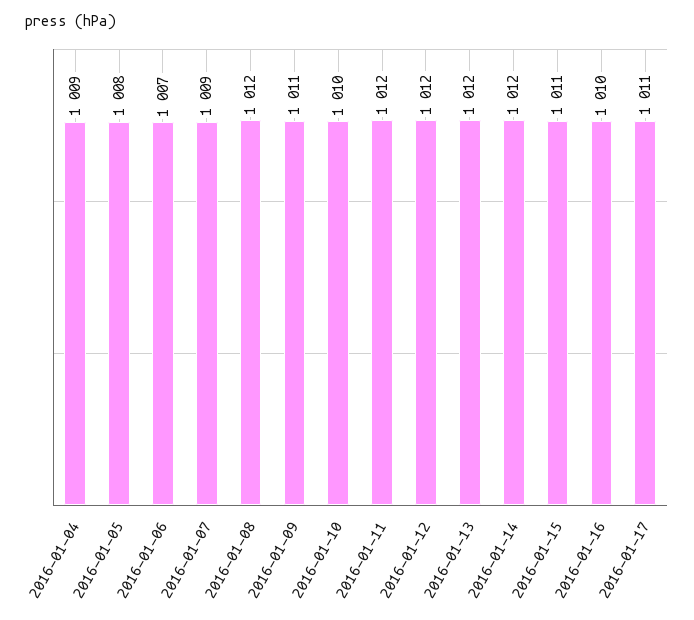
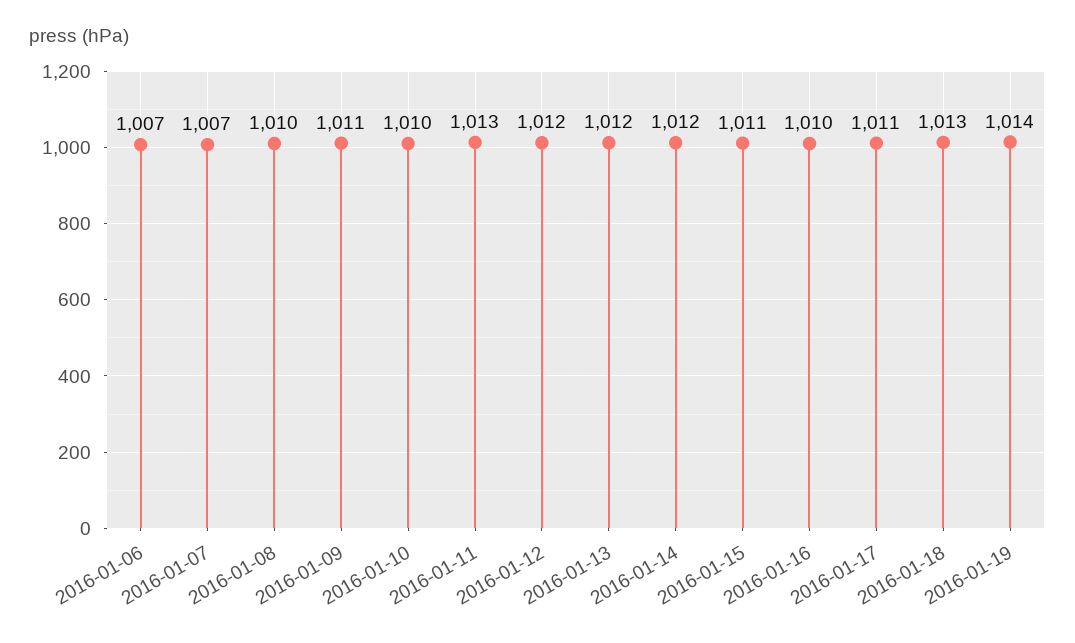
2016-01-04: 1009 -> none
2016-01-05: 1008 -> none
2016-01-07: 1009 -> 1007
2016-01-08: 1012 -> 1010
2016-01-11: 1012 -> 1013
2016-01-18: none -> 1013
2016-01-19: none -> 1014

